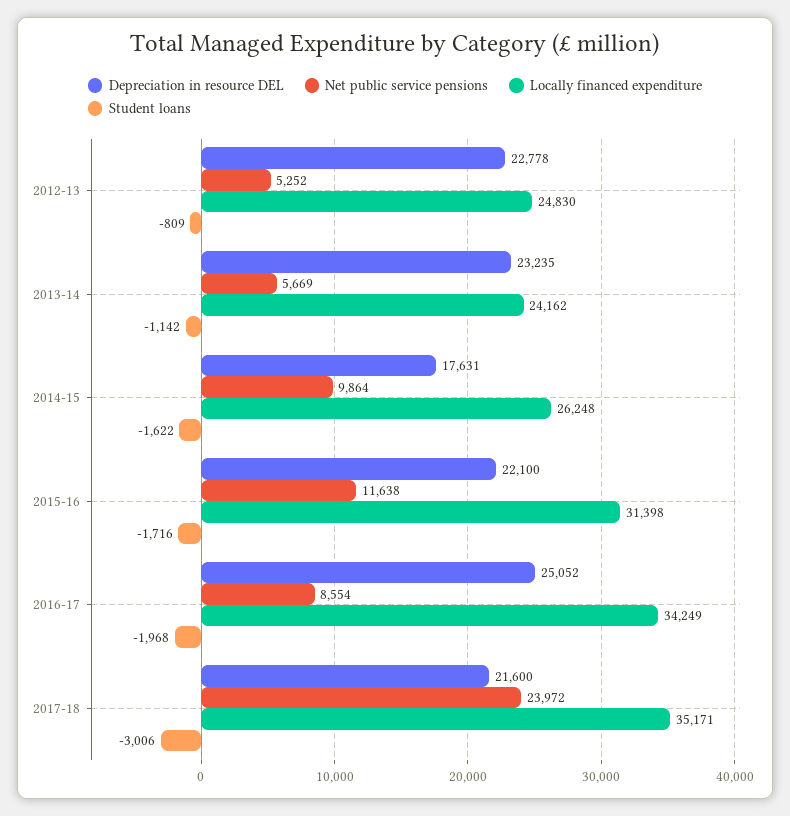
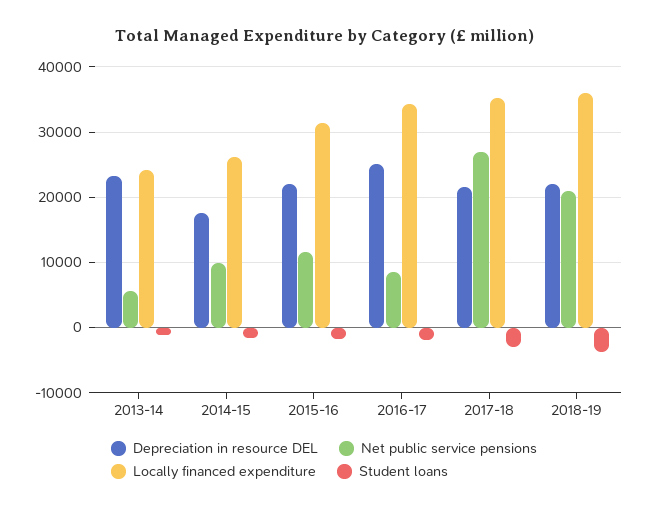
Depreciation in resource DEL, 2012-13: 22778 -> none
Net public service pensions, 2012-13: 5252 -> none
Locally financed expenditure, 2012-13: 24830 -> none
Student loans, 2012-13: -809 -> none
Net public service pensions, 2017-18: 23972 -> 27000
Depreciation in resource DEL, 2018-19: none -> 22000
Net public service pensions, 2018-19: none -> 21000
Locally financed expenditure, 2018-19: none -> 36000
Student loans, 2018-19: none -> -4000

